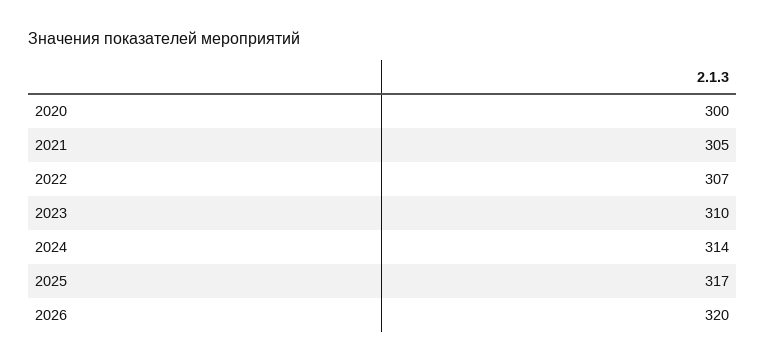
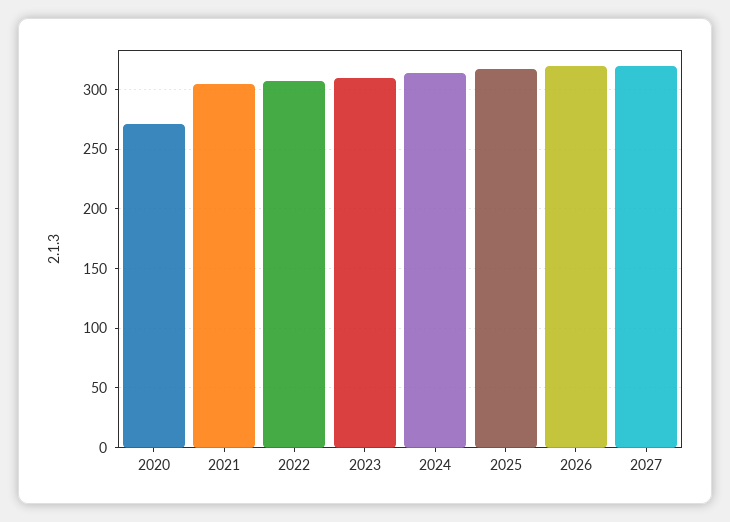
2020: 300 -> 270
2027: none -> 320

